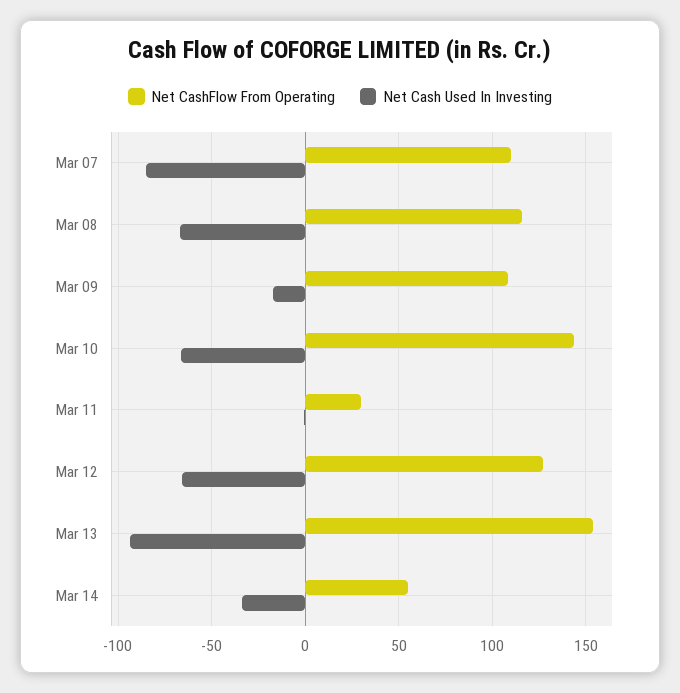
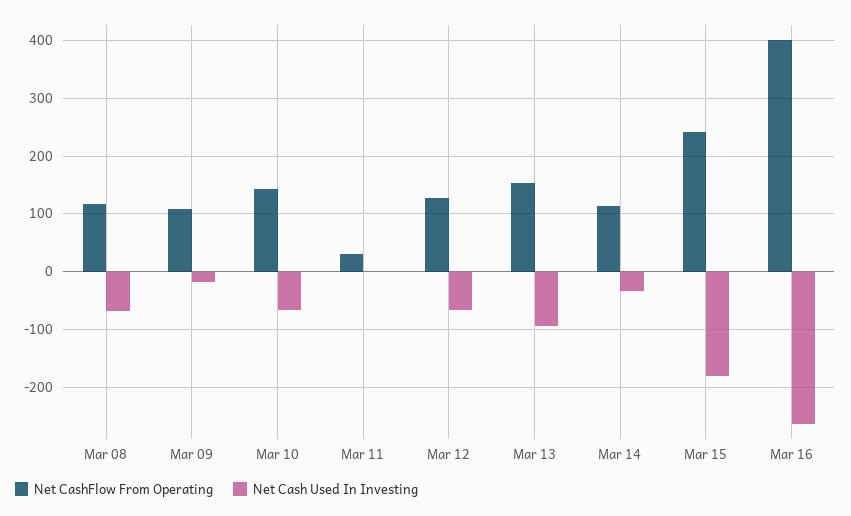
Net CashFlow From Operating, Mar 07: 110 -> none
Net Cash Used In Investing, Mar 07: -85 -> none
Net CashFlow From Operating, Mar 14: 55 -> 120
Net CashFlow From Operating, Mar 15: none -> 240
Net Cash Used In Investing, Mar 15: none -> -180
Net CashFlow From Operating, Mar 16: none -> 400
Net Cash Used In Investing, Mar 16: none -> -260

